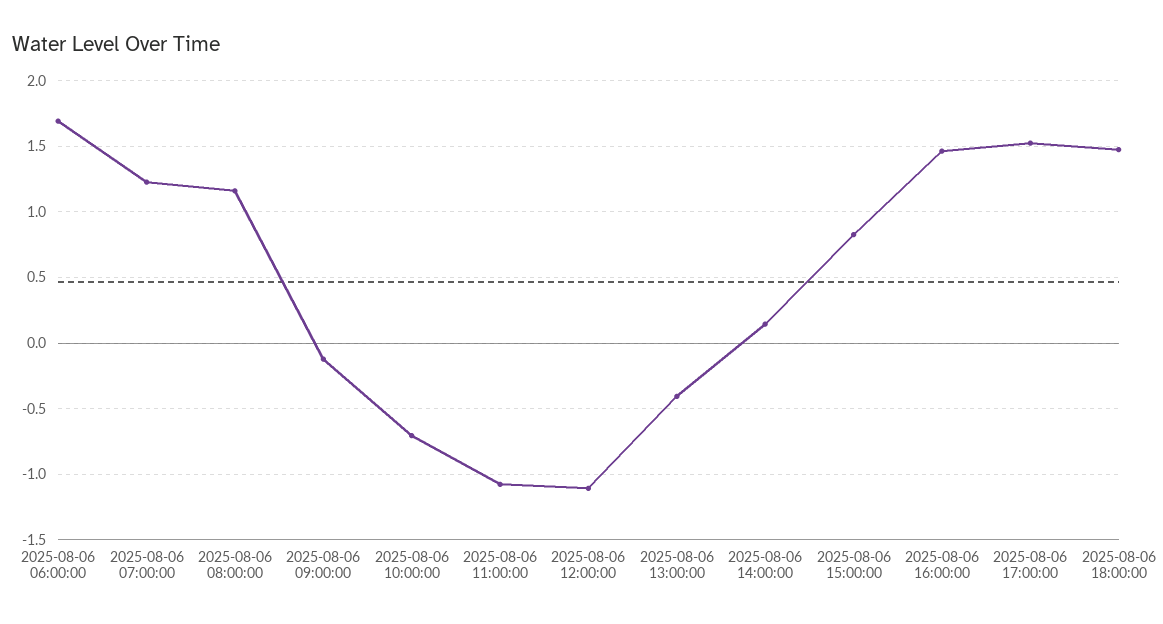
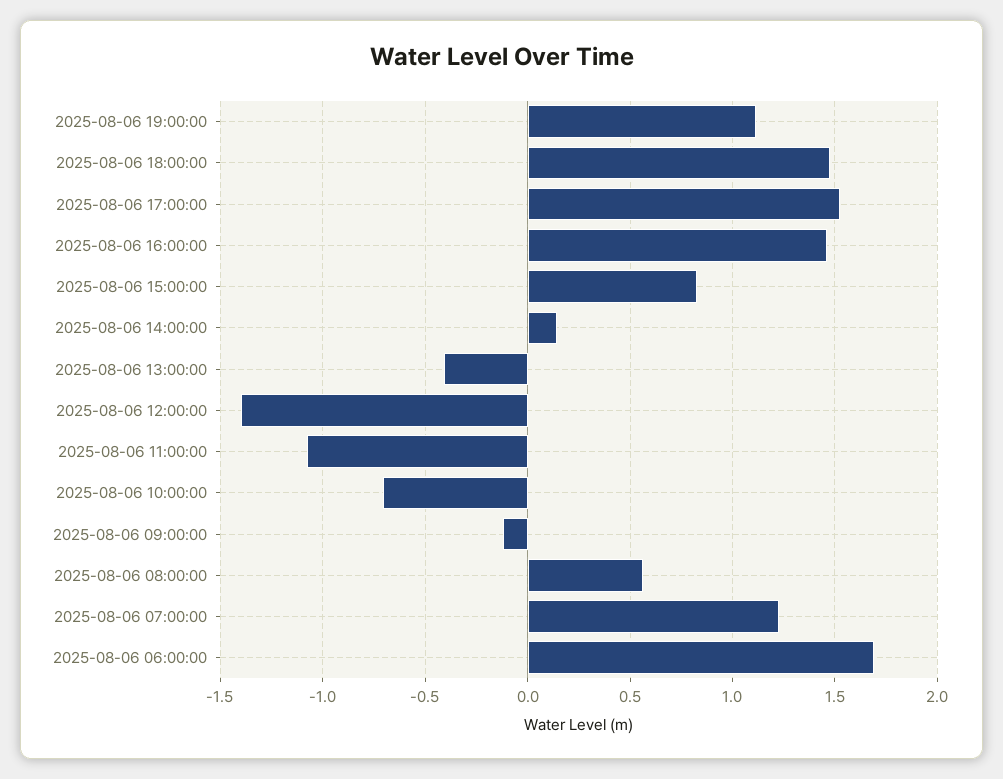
2025-08-06 08:00:00: 1.15 -> 0.55
2025-08-06 12:00:00: -1.1 -> -1.4
2025-08-06 19:00:00: none -> 1.1

